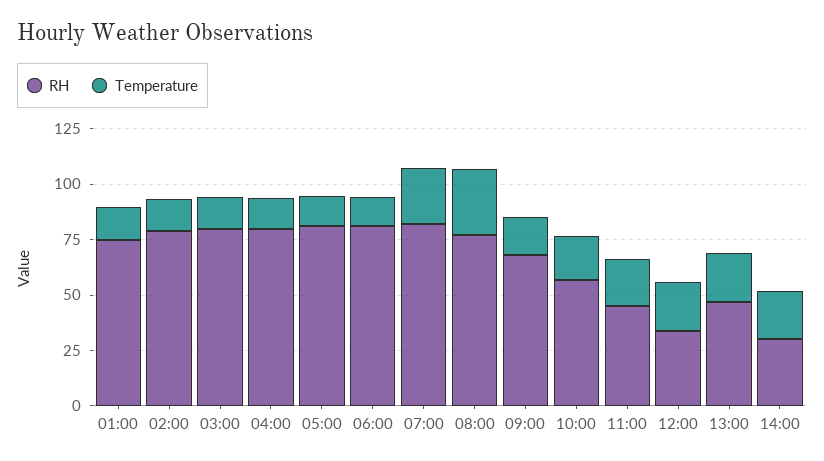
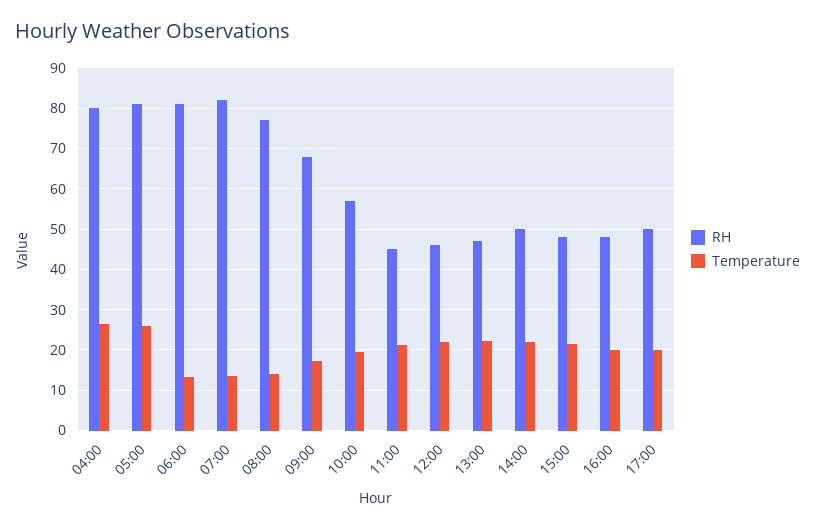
RH, 01:00: 75 -> none
Temperature, 01:00: 15 -> none
RH, 02:00: 80 -> none
Temperature, 02:00: 15 -> none
RH, 03:00: 80 -> none
Temperature, 03:00: 15 -> none
Temperature, 04:00: 15 -> 26
Temperature, 05:00: 15 -> 26
Temperature, 07:00: 25 -> 14
Temperature, 08:00: 30 -> 14
RH, 12:00: 35 -> 46
RH, 14:00: 30 -> 50
RH, 15:00: none -> 48
Temperature, 15:00: none -> 22
RH, 16:00: none -> 48
Temperature, 16:00: none -> 20
RH, 17:00: none -> 50
Temperature, 17:00: none -> 20

